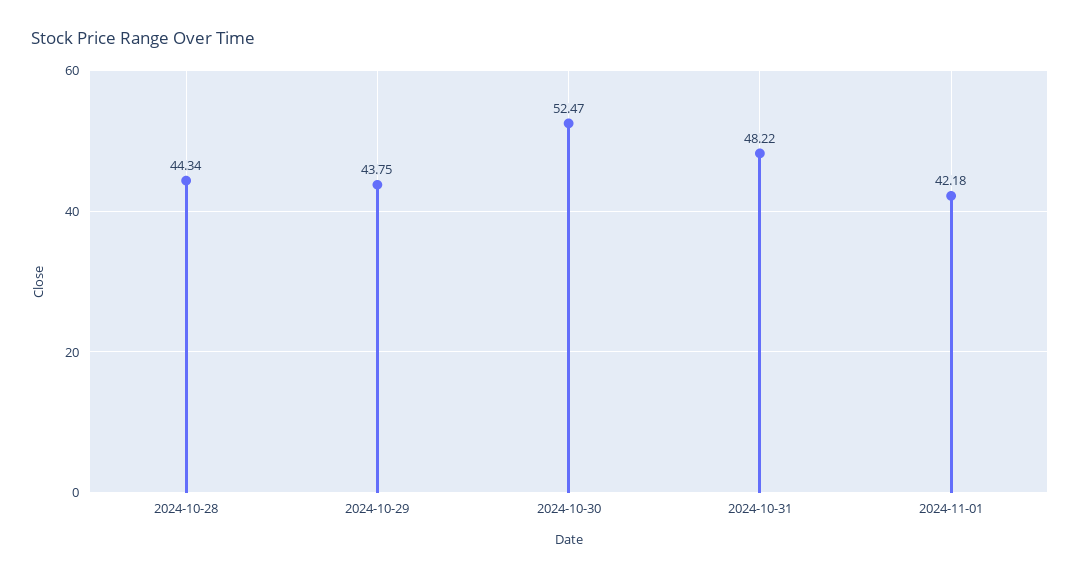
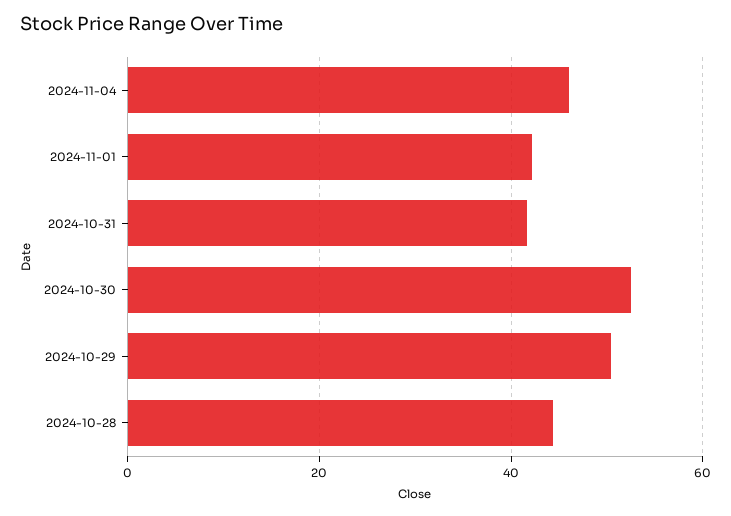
2024-10-29: 43.75 -> 50
2024-10-31: 48.22 -> 42
2024-11-04: none -> 46

